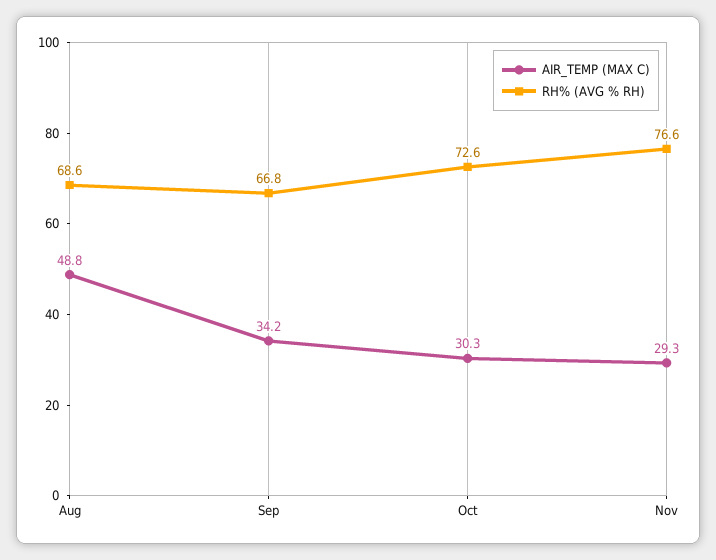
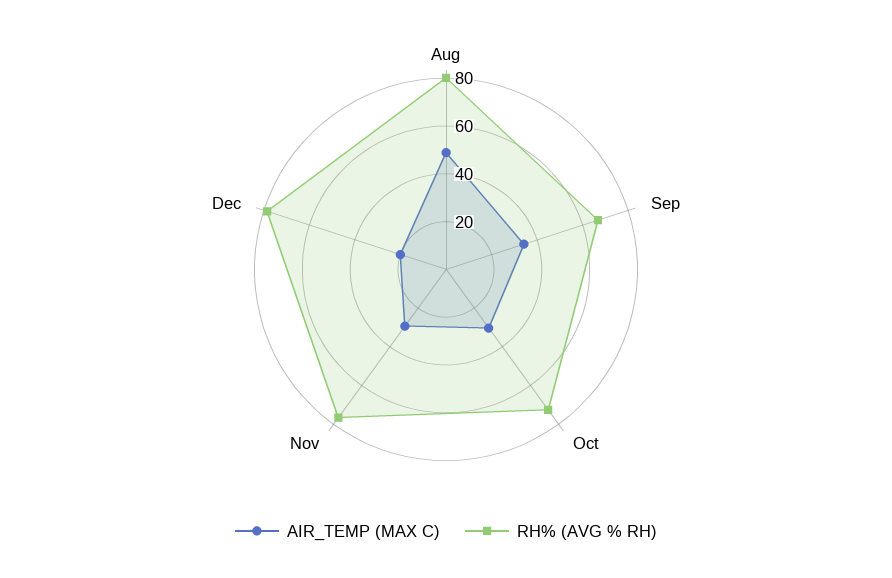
RH% (AVG % RH), Aug: 68.6 -> 80
AIR_TEMP (MAX C), Dec: none -> 20
RH% (AVG % RH), Dec: none -> 80

